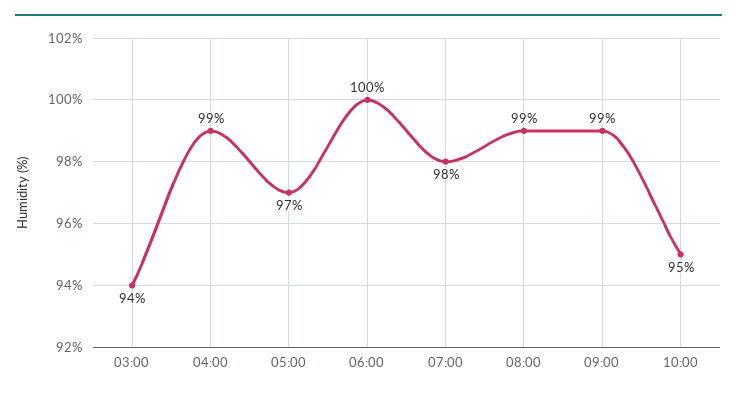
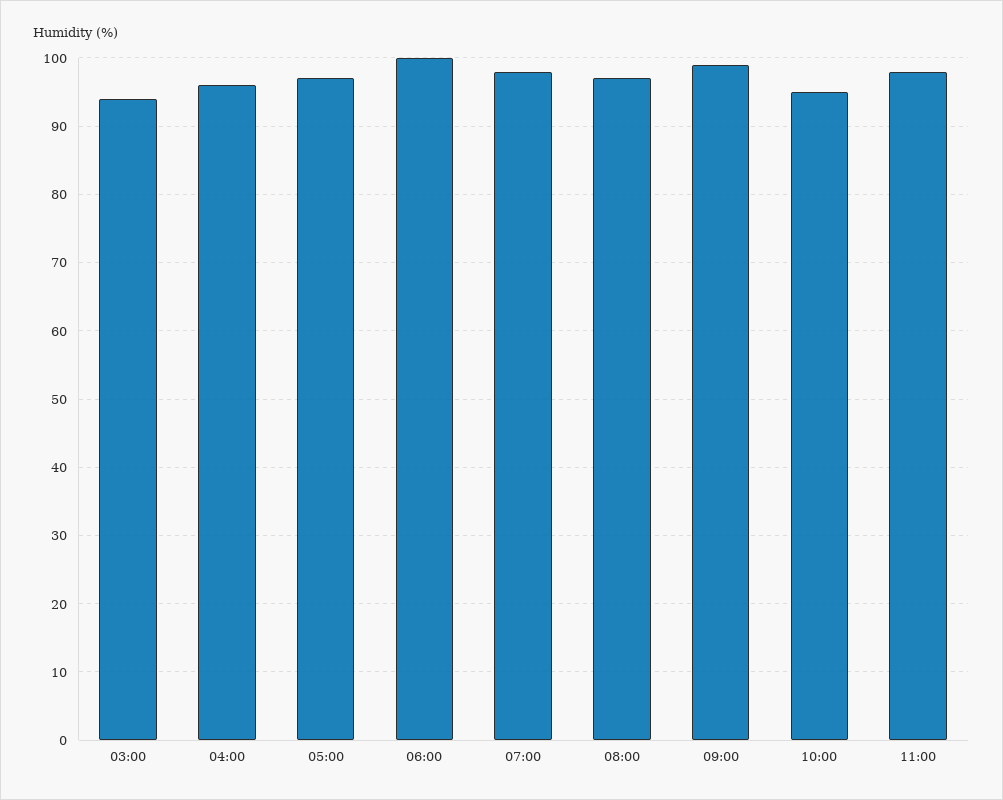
04:00: 99 -> 96
08:00: 99 -> 97
11:00: none -> 98

